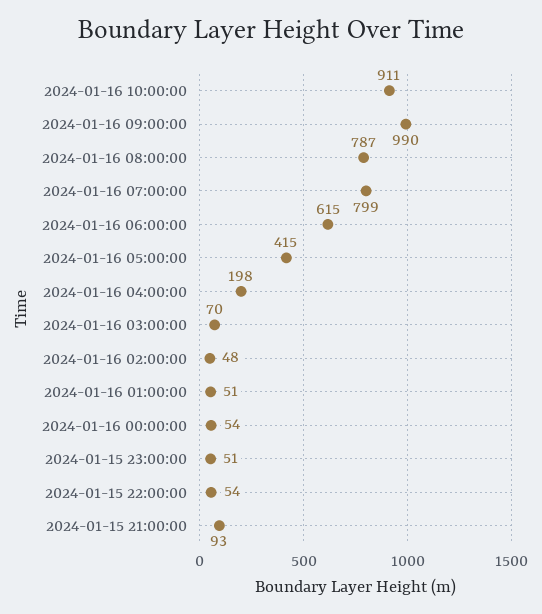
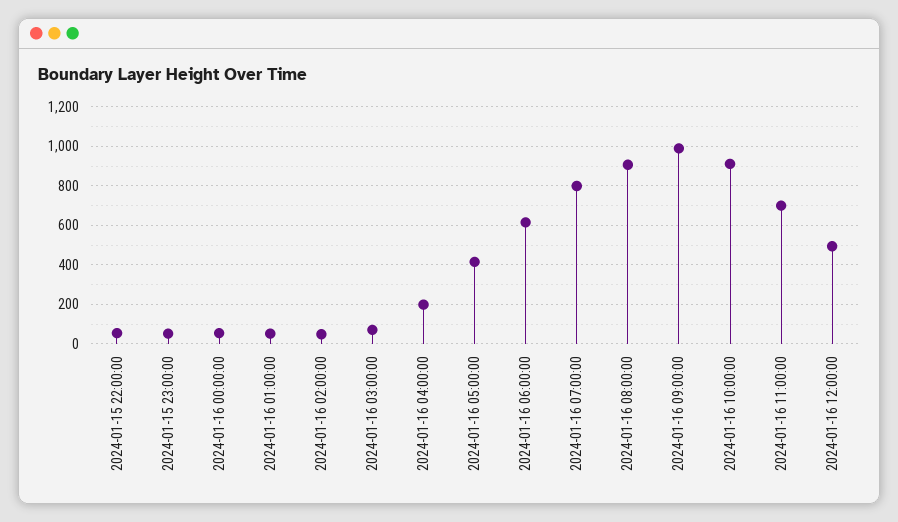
2024-01-16 08:00:00: 787 -> 900
2024-01-15 21:00:00: 93 -> none
2024-01-16 11:00:00: none -> 700
2024-01-16 12:00:00: none -> 500

